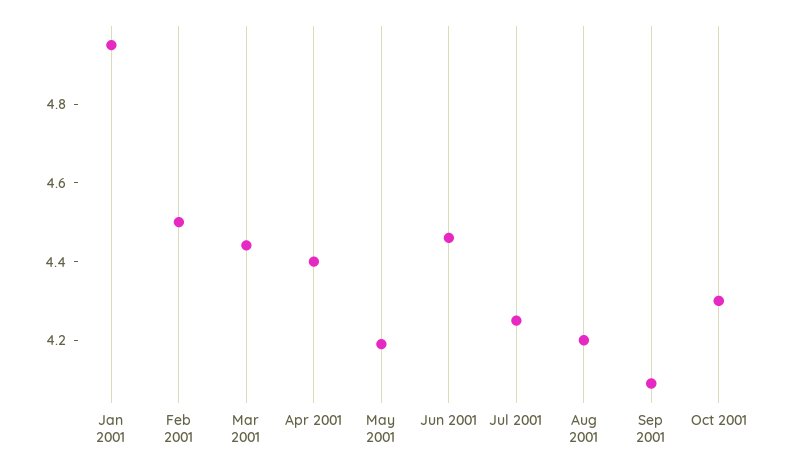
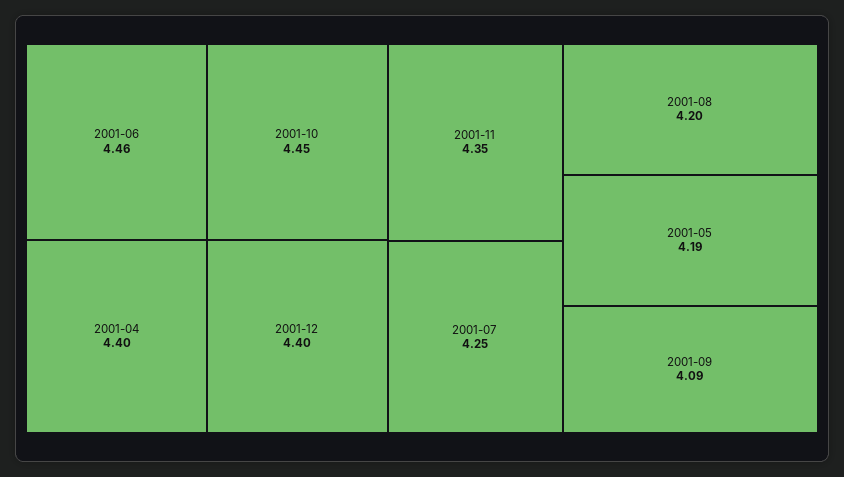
Jan 2001: 4.95 -> none
Feb 2001: 4.5 -> none
Mar 2001: 4.45 -> none
Oct 2001: 4.3 -> 4.45
2001-12: none -> 4.4
2001-11: none -> 4.35

